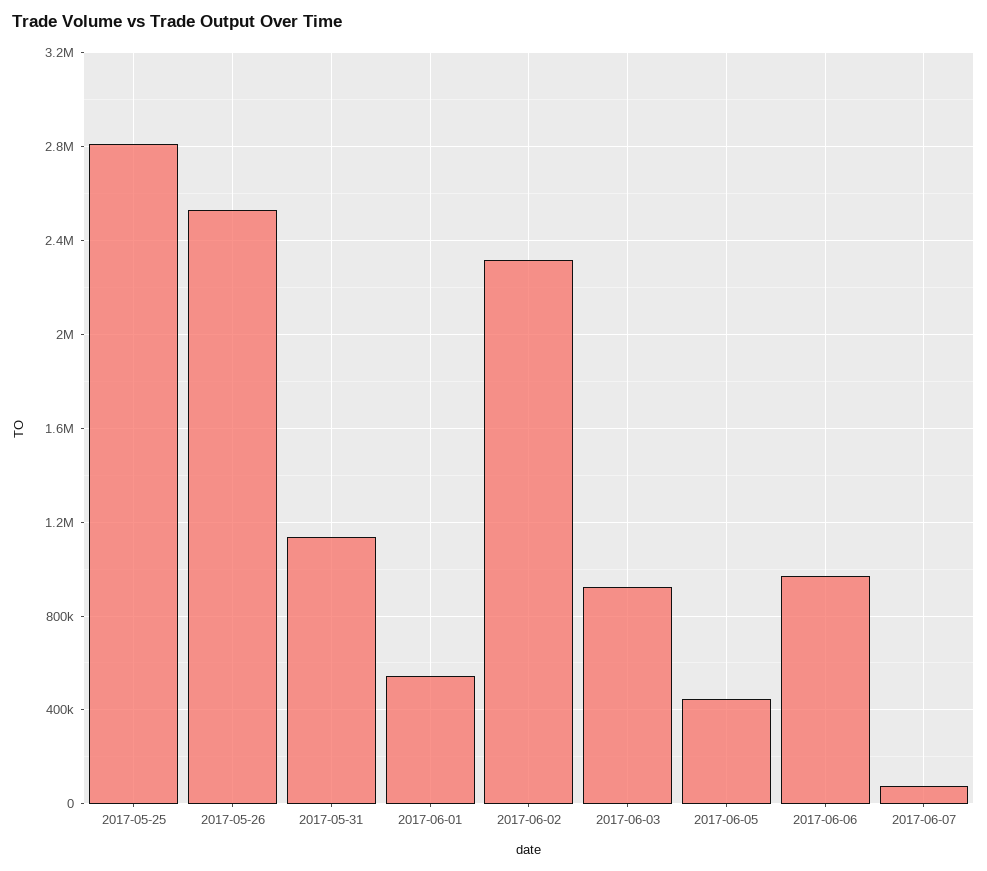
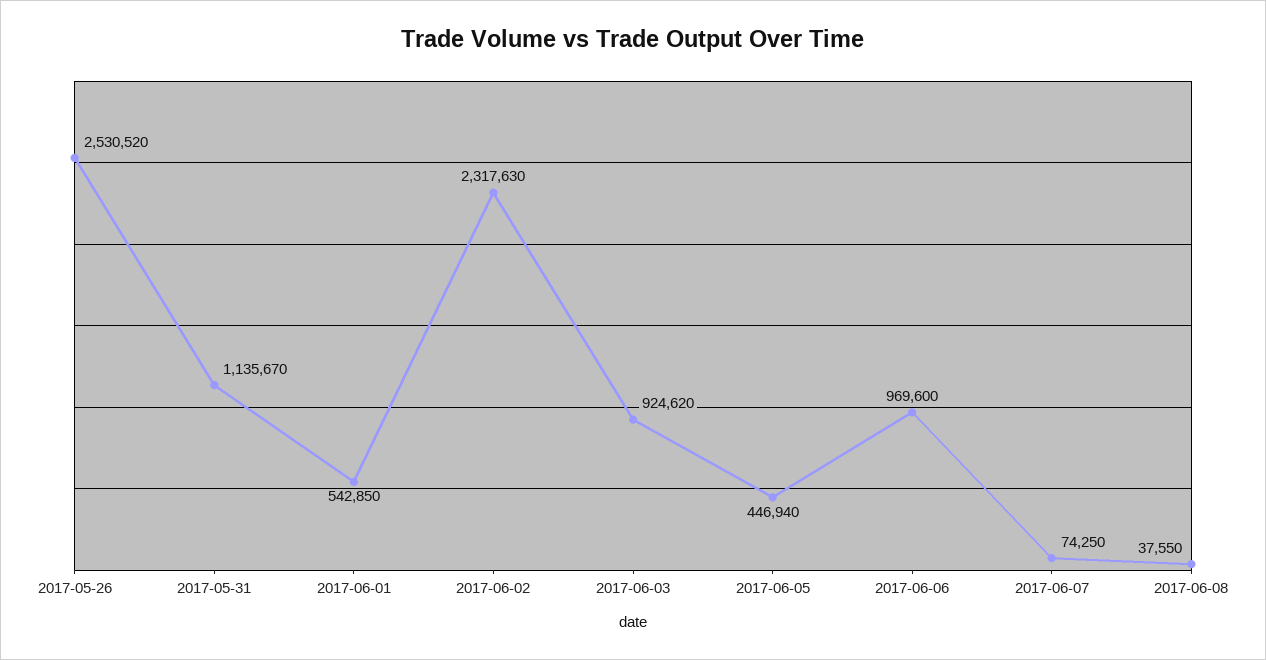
2017-05-25: 2800000 -> none
2017-06-08: none -> 37550

